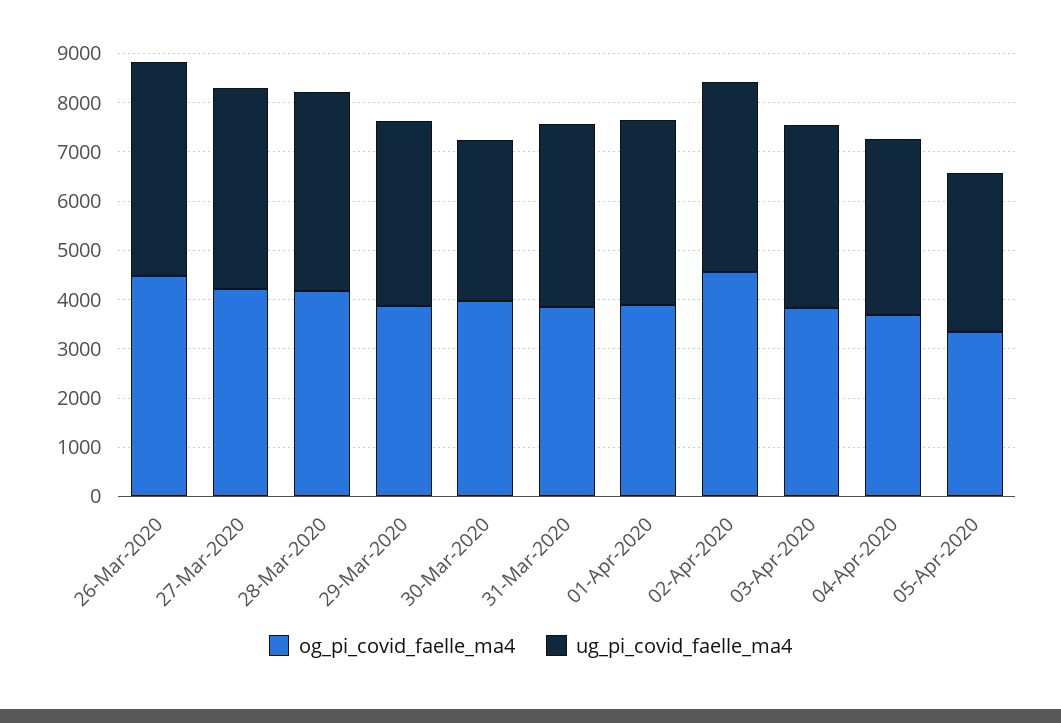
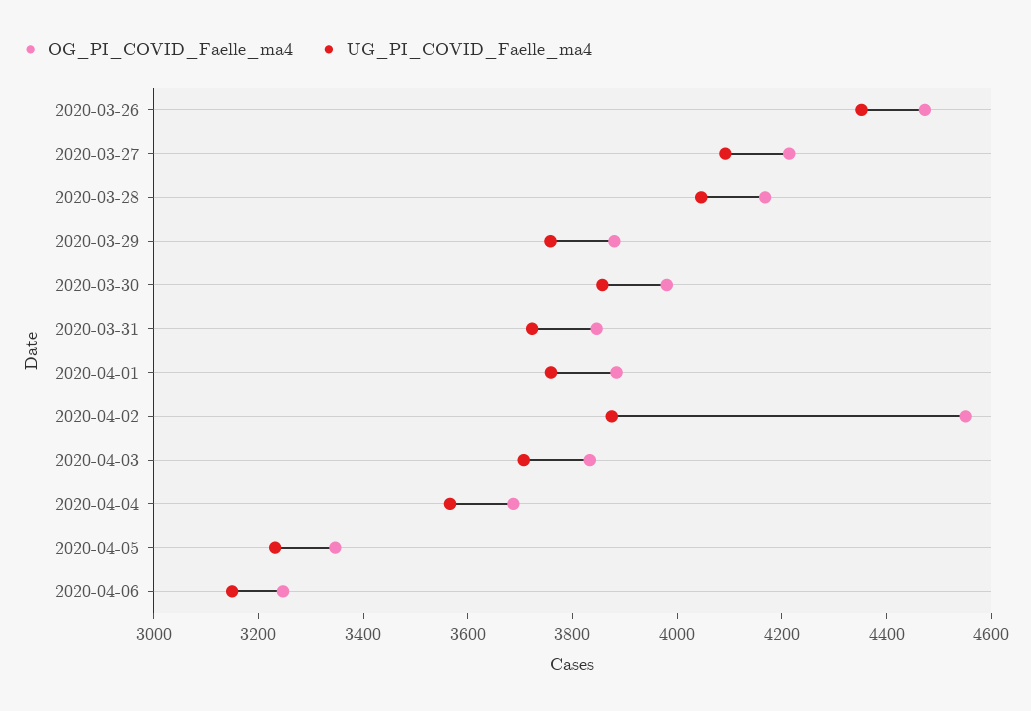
ug_pi_covid_faelle_ma4, 30-Mar-2020: 3200 -> 3850
og_pi_covid_faelle_ma4, 2020-04-06: none -> 3250
ug_pi_covid_faelle_ma4, 2020-04-06: none -> 3150

